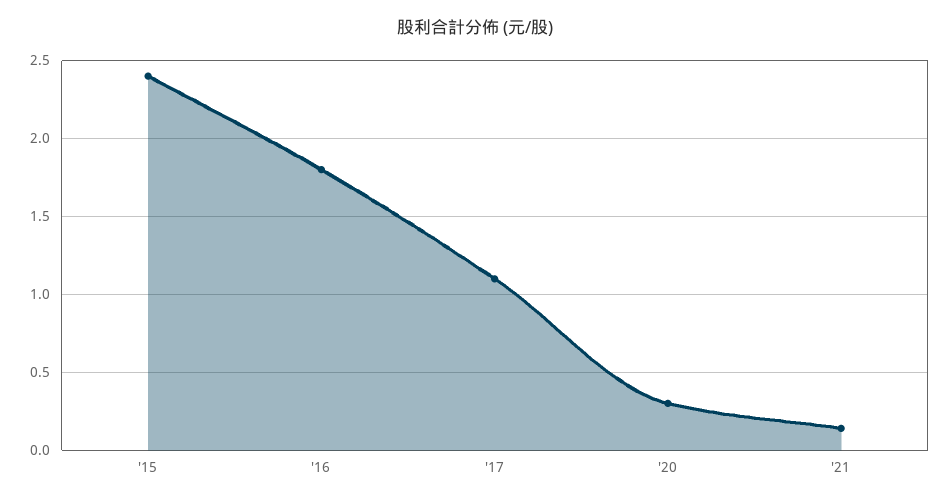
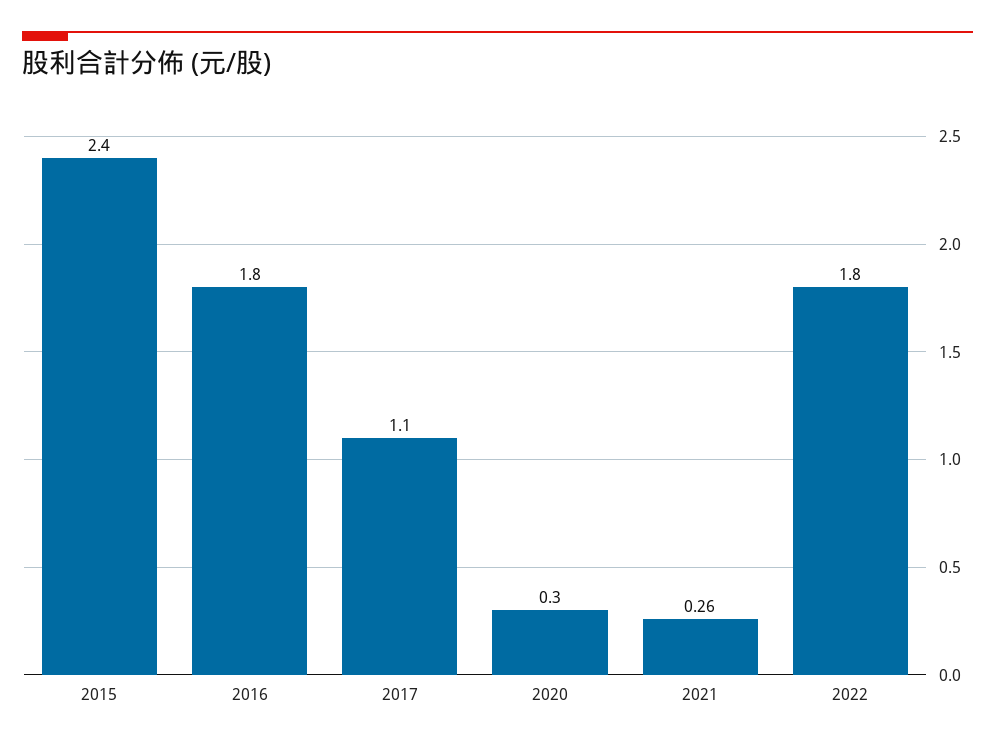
'21: 0.15 -> 0.26
2022: none -> 1.8

